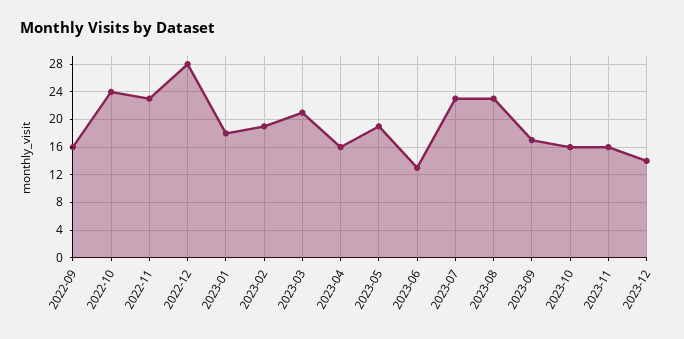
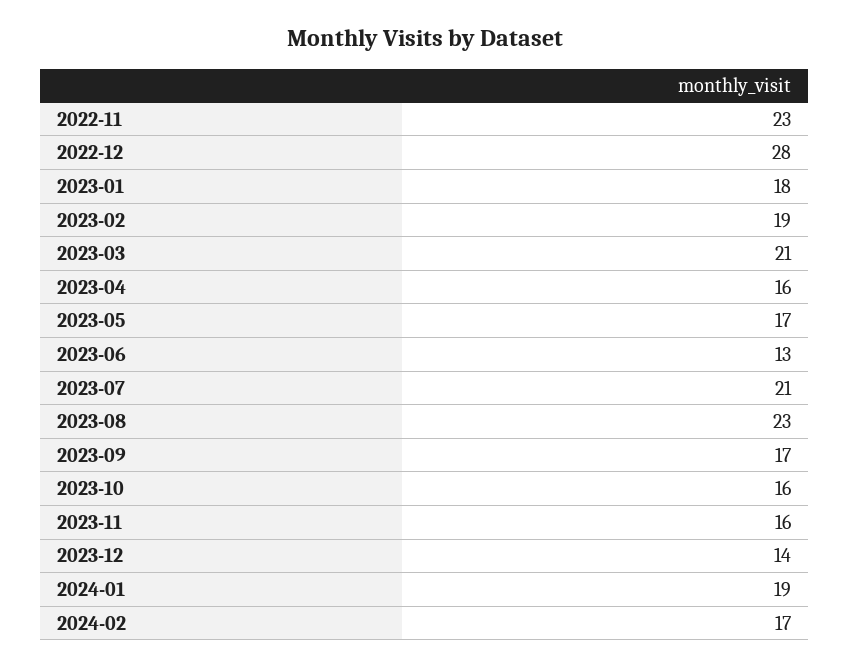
2022-09: 16 -> none
2022-10: 24 -> none
2023-05: 19 -> 17
2023-07: 23 -> 21
2024-01: none -> 19
2024-02: none -> 17

